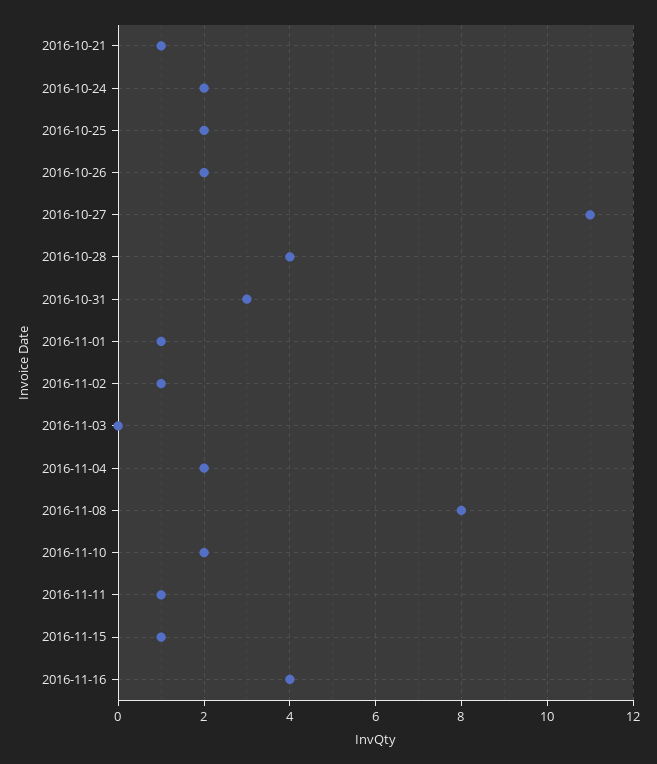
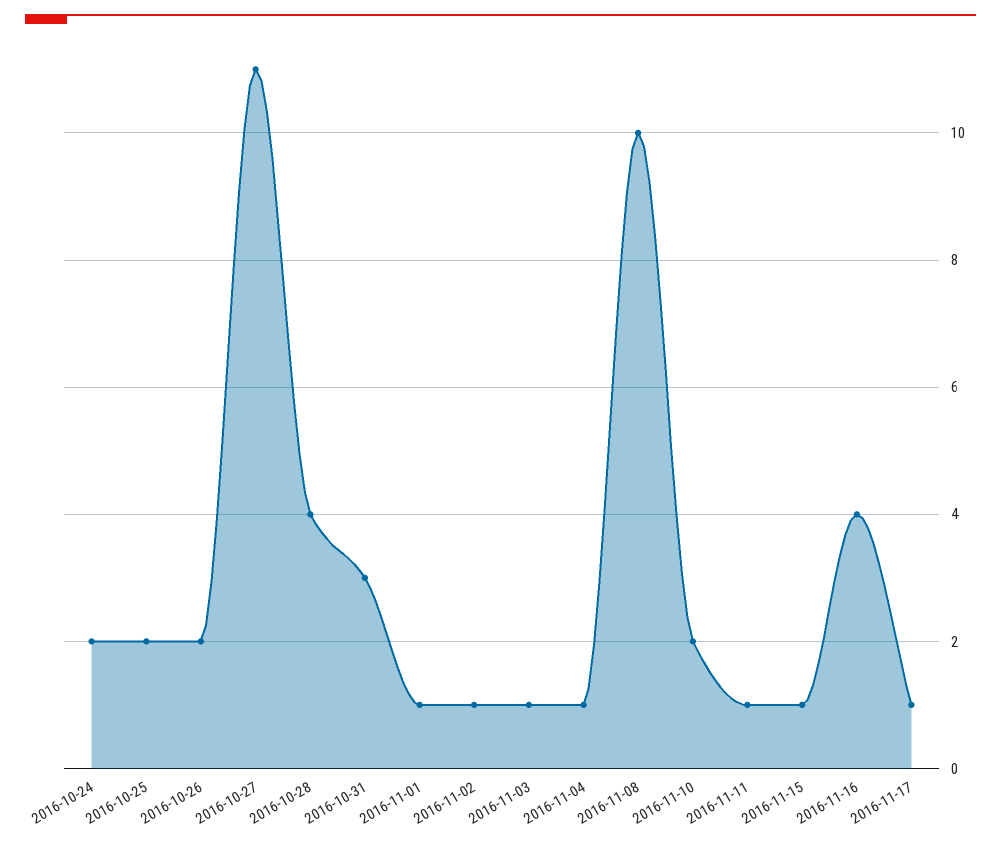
2016-10-21: 1 -> none
2016-11-03: 0 -> 1
2016-11-04: 2 -> 1
2016-11-08: 8 -> 10
2016-11-17: none -> 1

